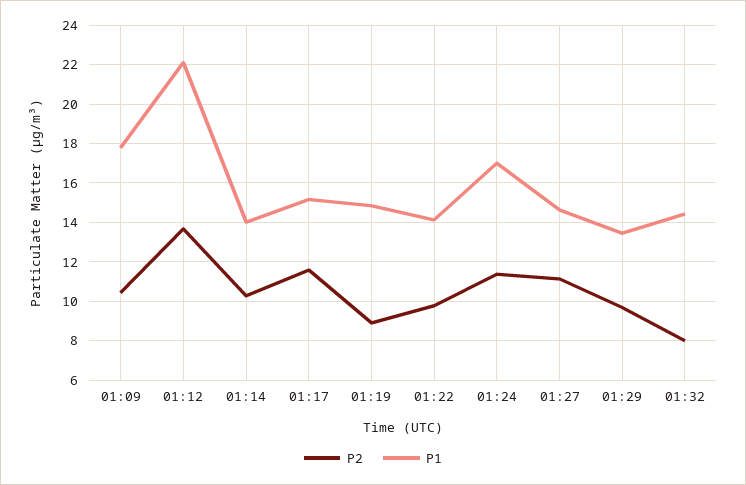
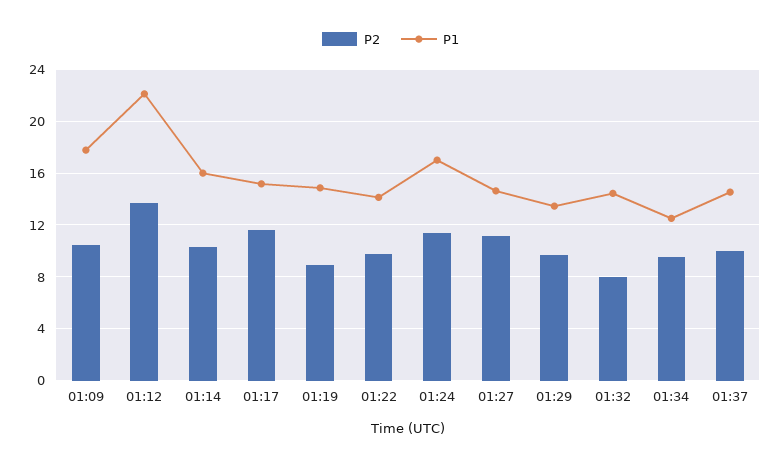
P1, 01:14: 14 -> 16
P2, 01:34: none -> 9.5
P1, 01:34: none -> 12.5
P2, 01:37: none -> 10
P1, 01:37: none -> 14.5

